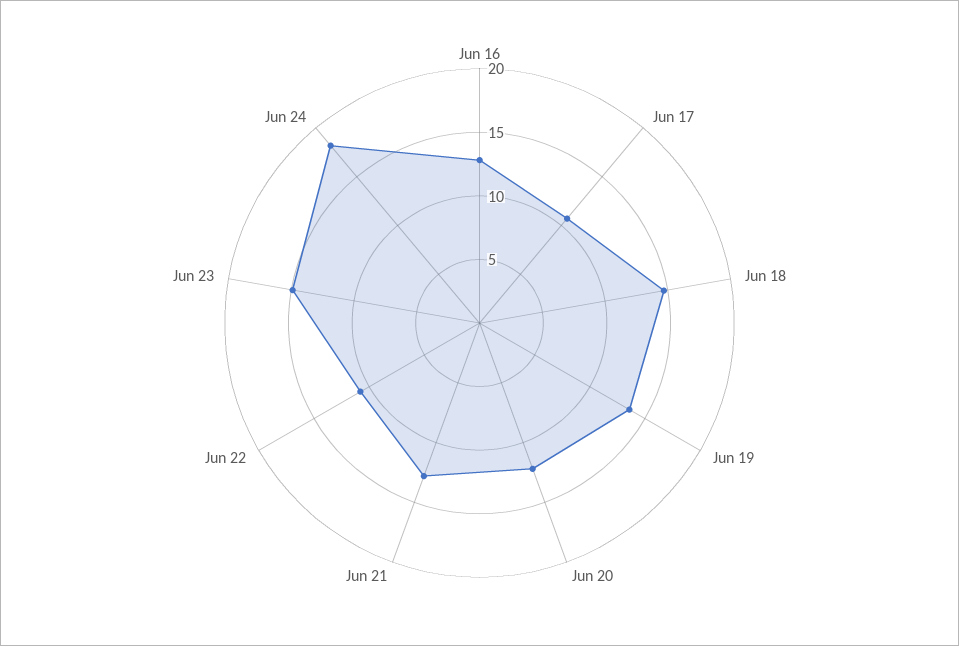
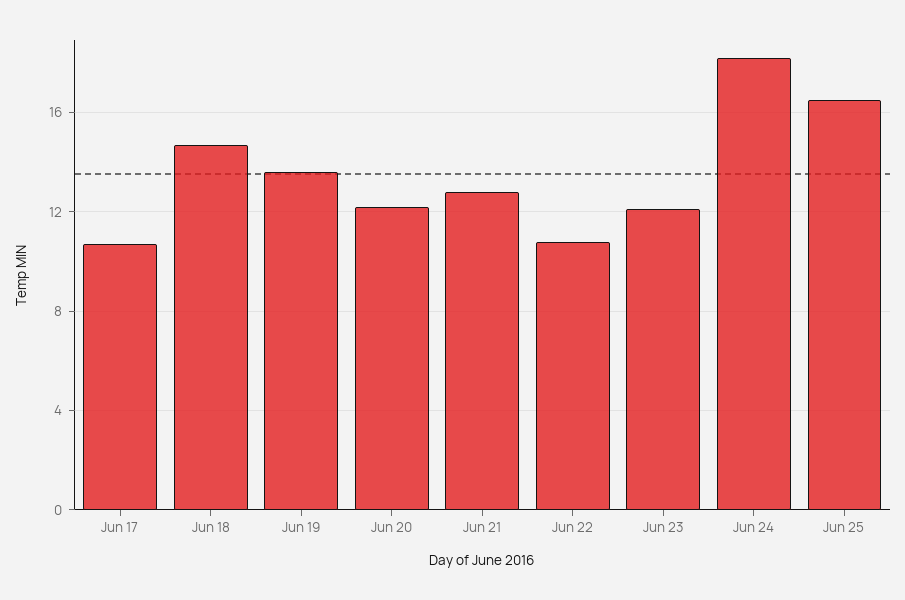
Jun 16: 13 -> none
Jun 23: 15 -> 12
Jun 25: none -> 16.5

